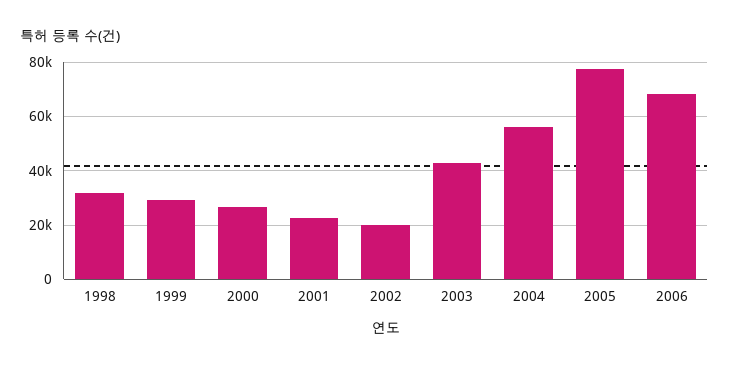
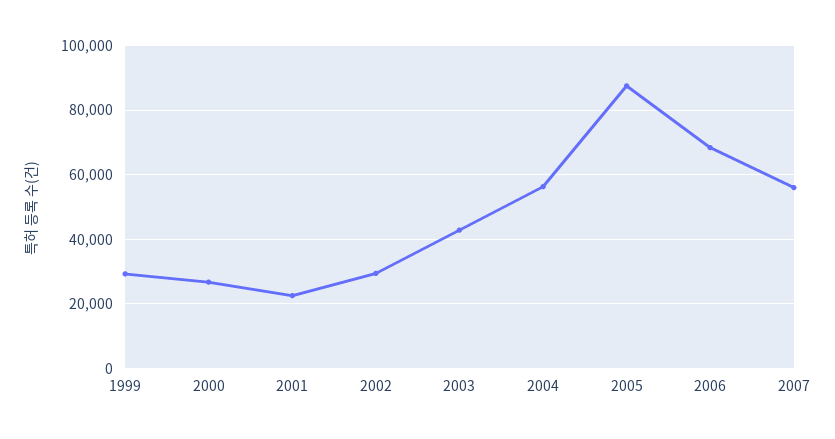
1998: 32500 -> none
2002: 20000 -> 30000
2005: 77500 -> 88000
2007: none -> 56000

